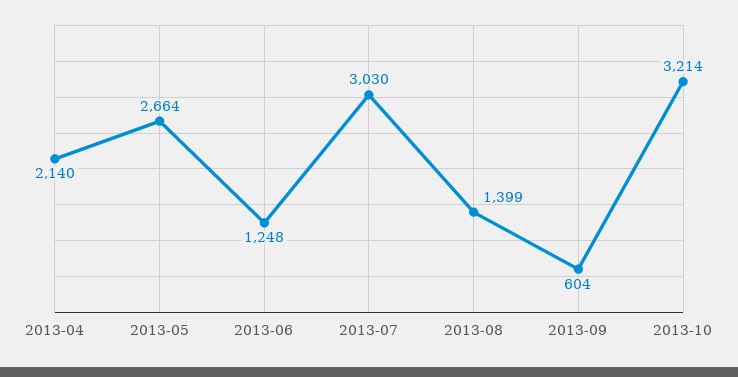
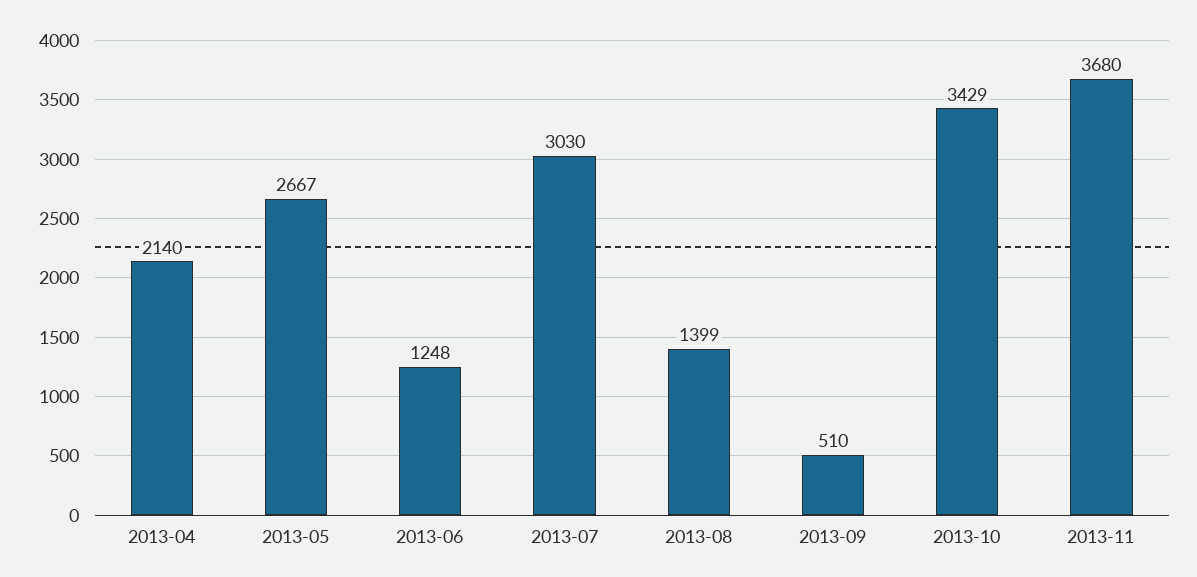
2013-05: 2664 -> 2667
2013-09: 604 -> 510
2013-10: 3214 -> 3429
2013-11: none -> 3680

